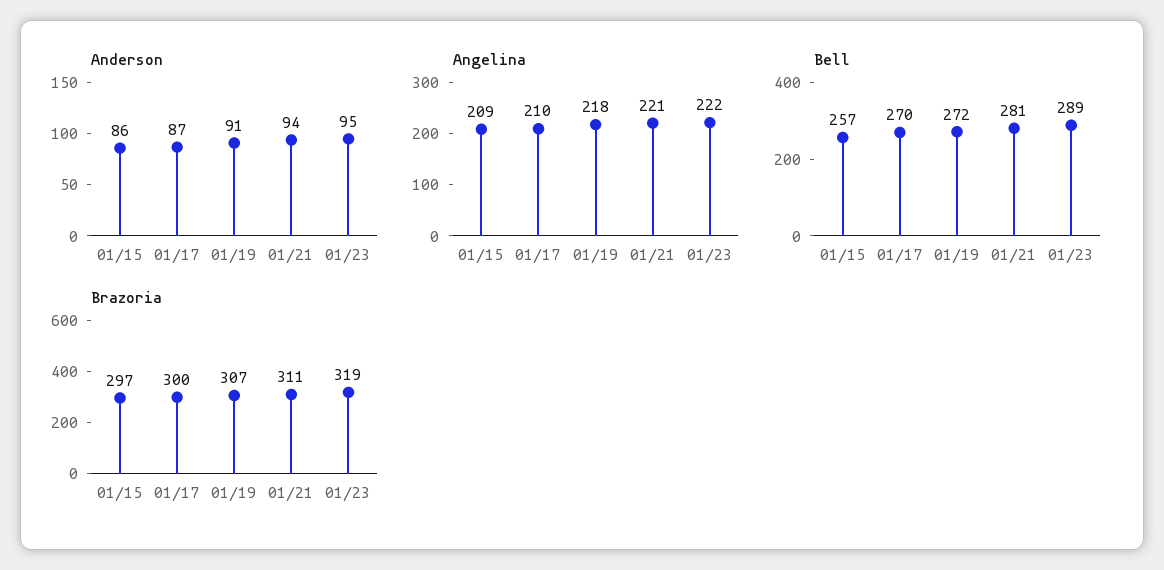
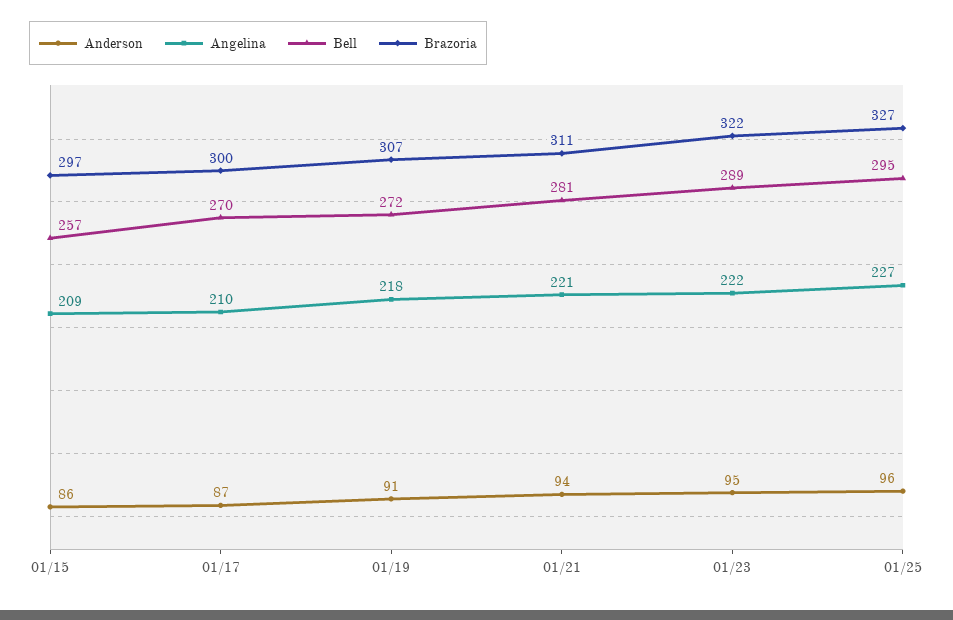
Brazoria, 01/23: 319 -> 322
Anderson, 01/25: none -> 96
Angelina, 01/25: none -> 227
Bell, 01/25: none -> 295
Brazoria, 01/25: none -> 327

